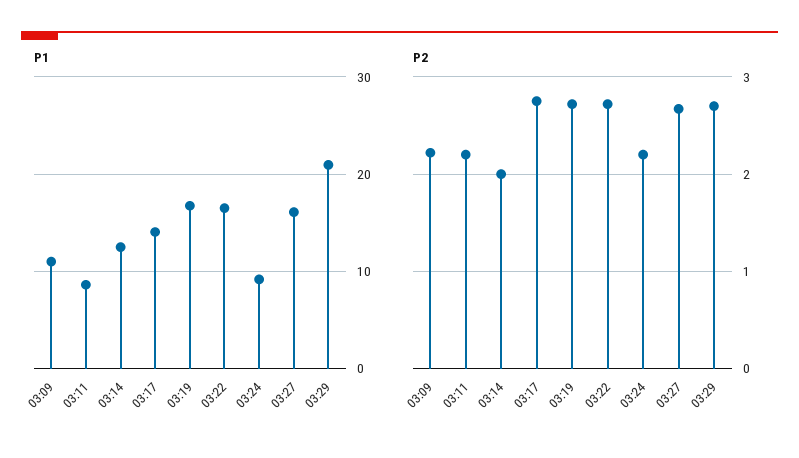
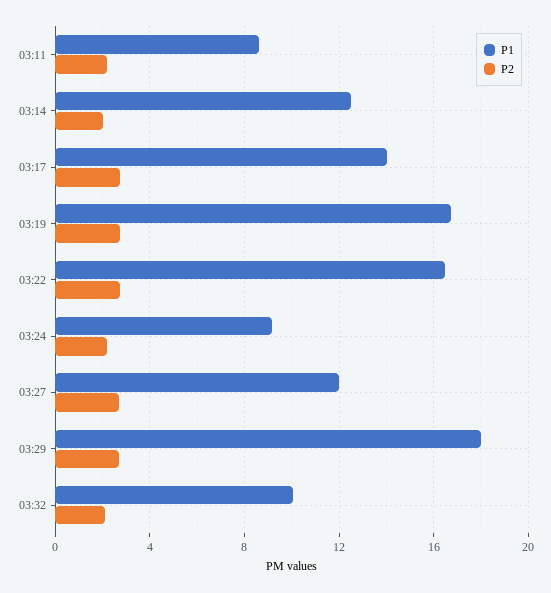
P1, 03:09: 11 -> none
P1, 03:27: 16 -> 12
P1, 03:29: 21 -> 18
P2, 03:09: 2.2 -> none
P1, 03:32: none -> 10
P2, 03:32: none -> 2

